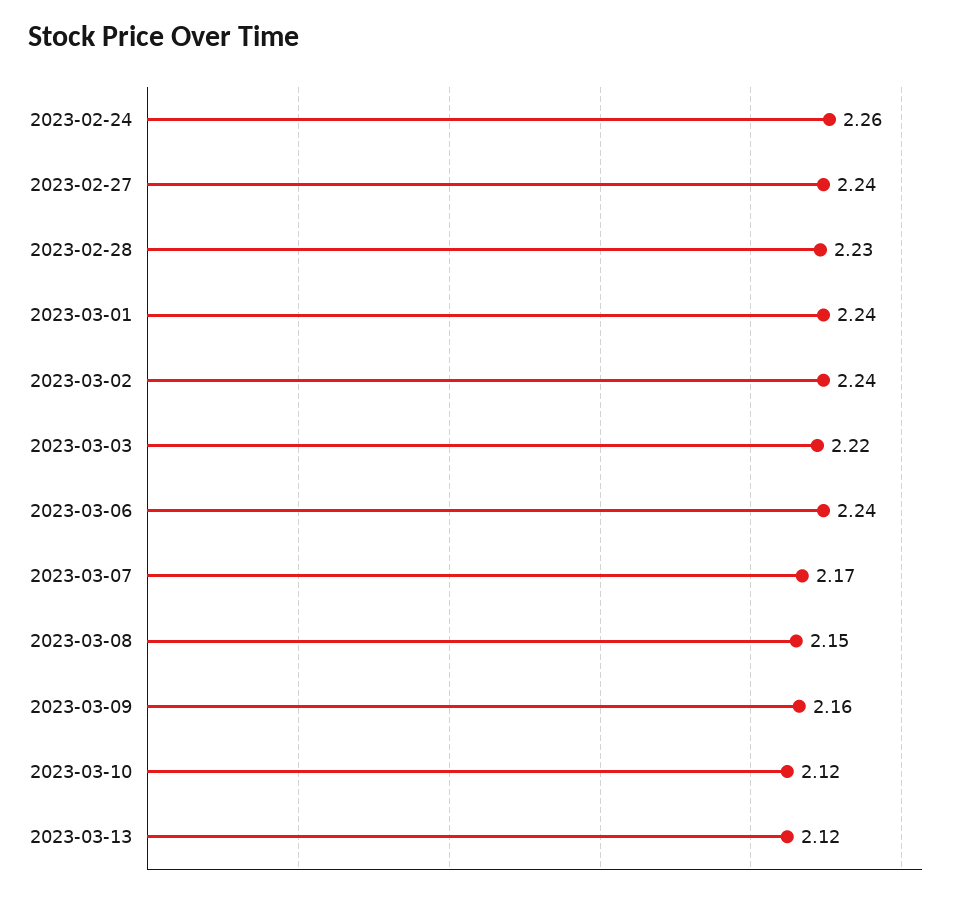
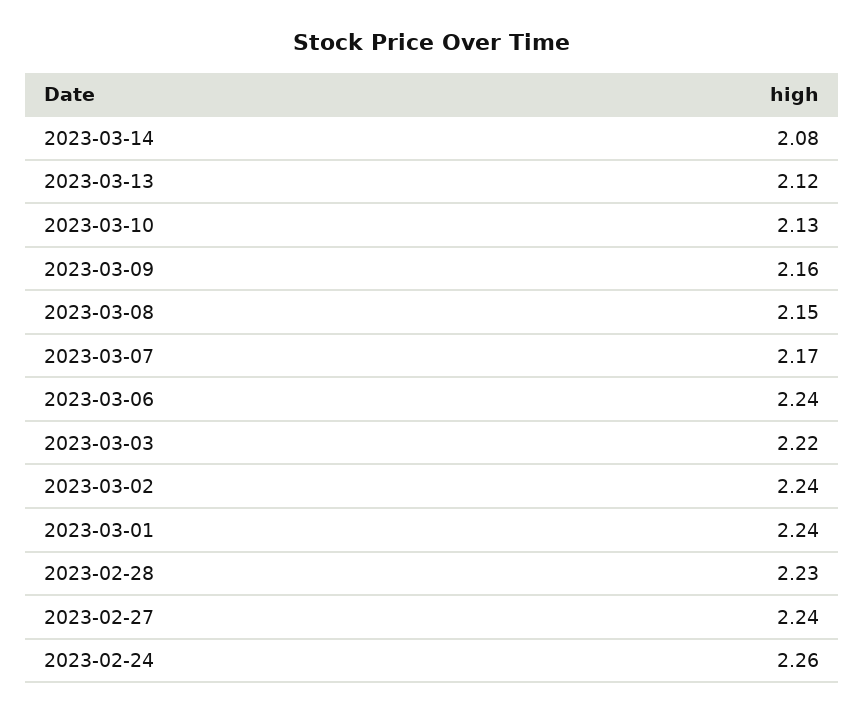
2023-03-10: 2.12 -> 2.13
2023-03-14: none -> 2.08

